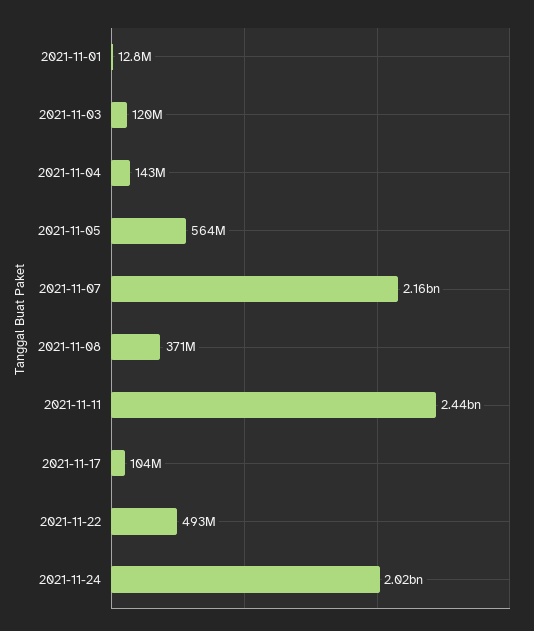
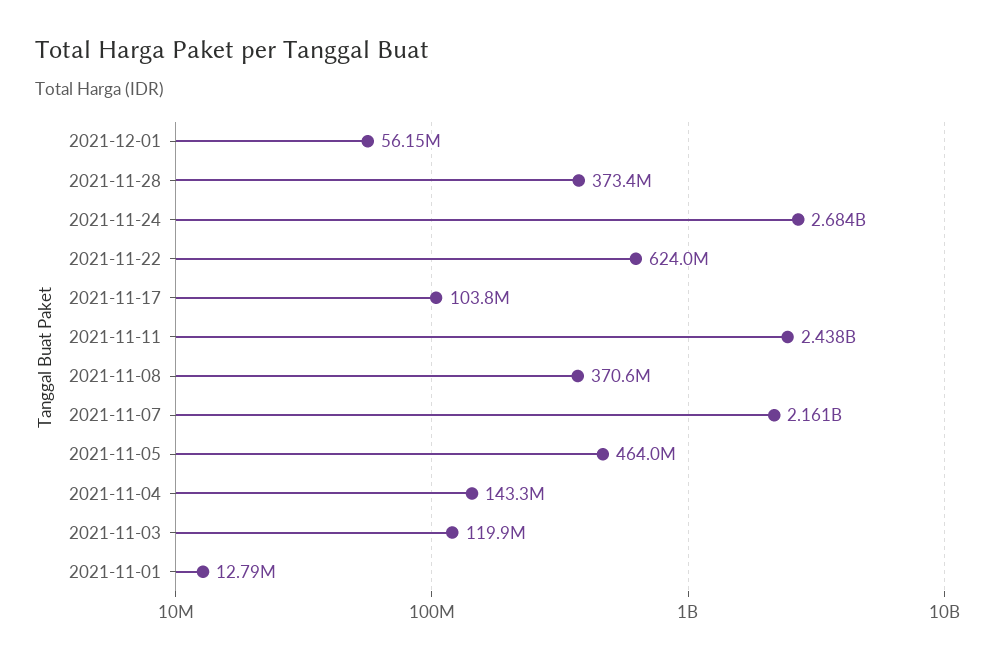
2021-11-05: 564000000 -> 464000000
2021-11-22: 493000000 -> 624000000
2021-11-24: 2020000000 -> 2684000000
2021-12-01: none -> 56150000
2021-11-28: none -> 373400000

